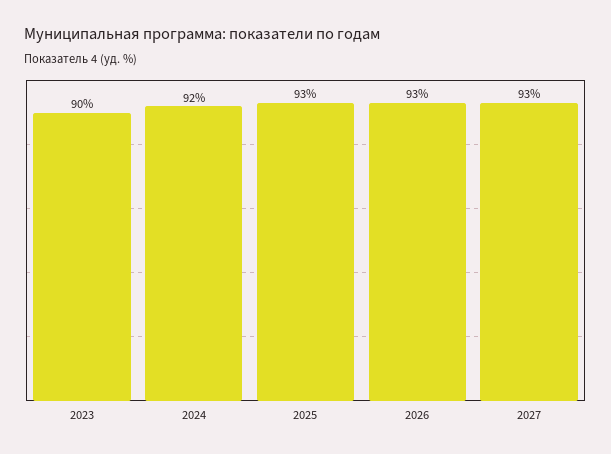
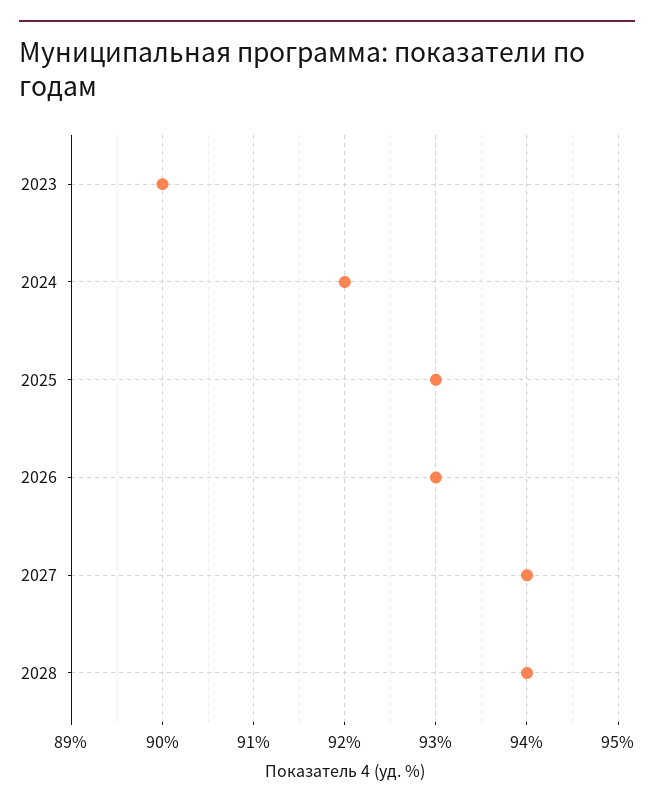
2027: 93 -> 94
2028: none -> 94

